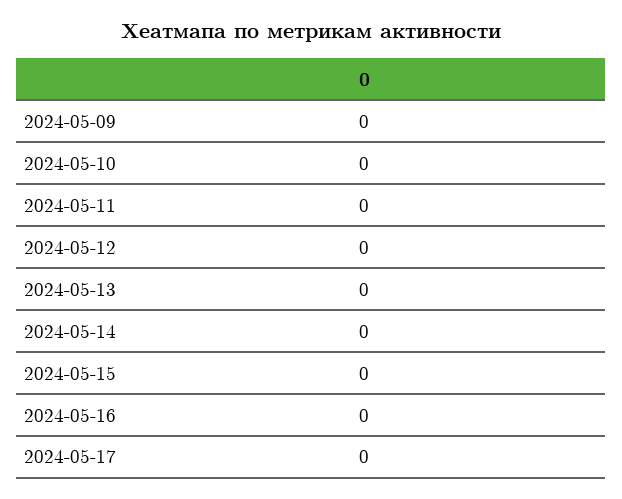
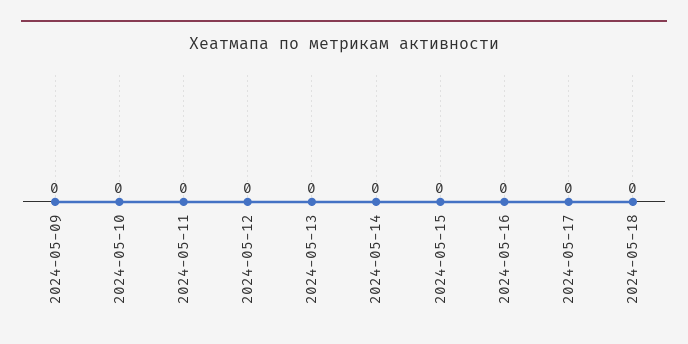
2024-05-18: none -> 0

